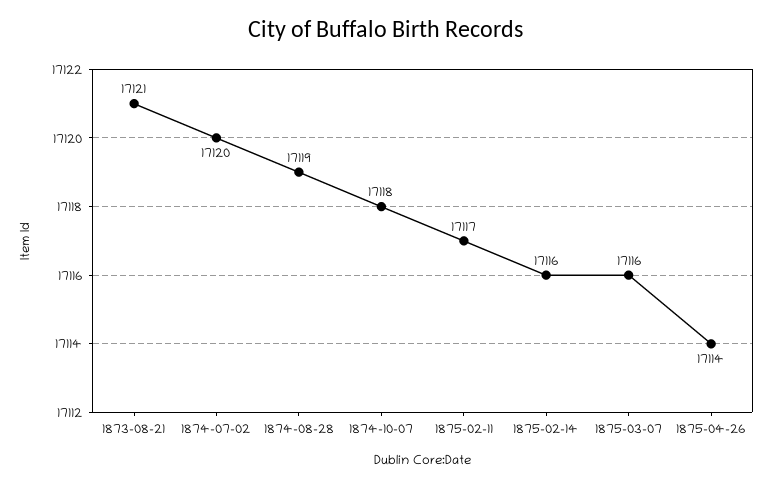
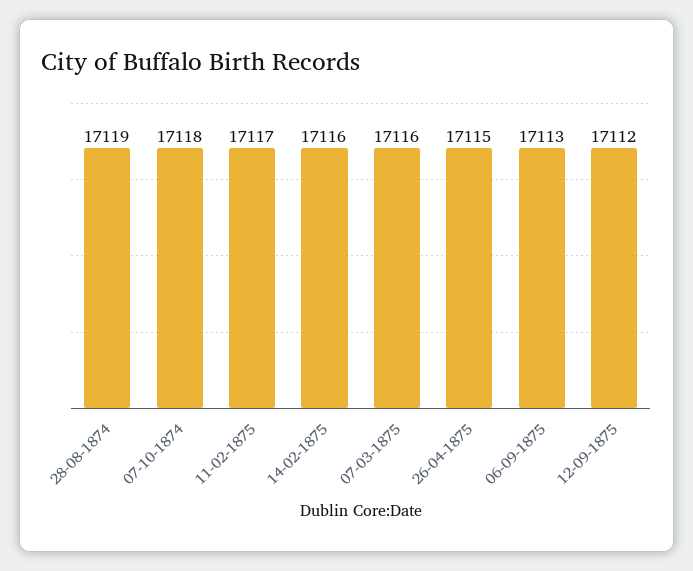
1873-08-21: 17121 -> none
1874-07-02: 17120 -> none
1875-04-26: 17114 -> 17115
06-09-1875: none -> 17113
12-09-1875: none -> 17112

